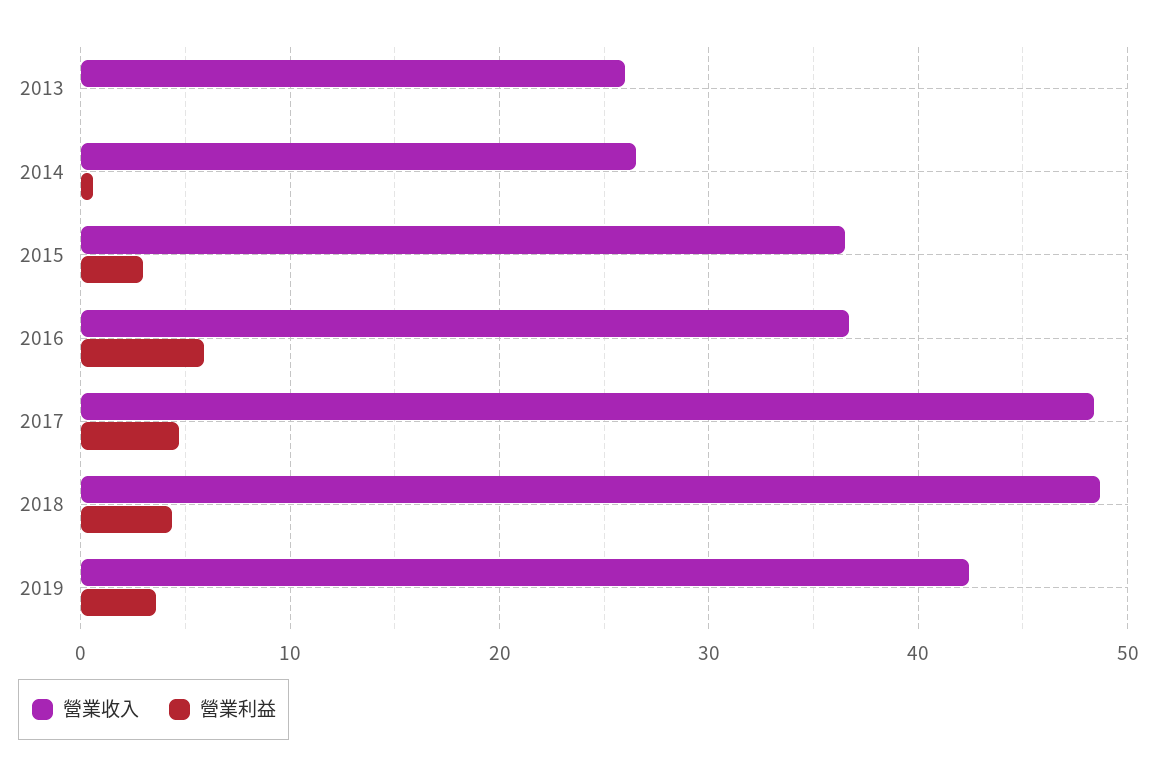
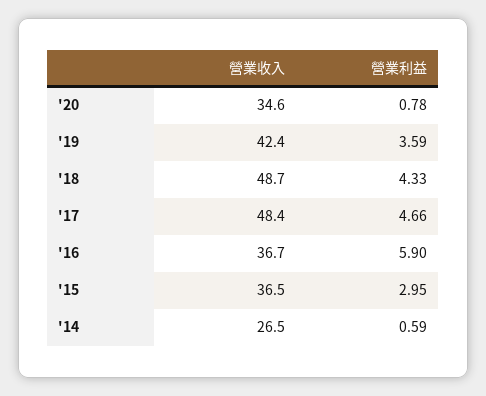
營業收入, 2013: 26 -> none
營業利益, 2013: 0 -> none
營業收入, '20: none -> 34.6
營業利益, '20: none -> 0.78

